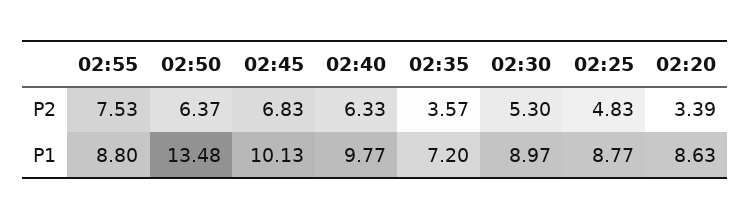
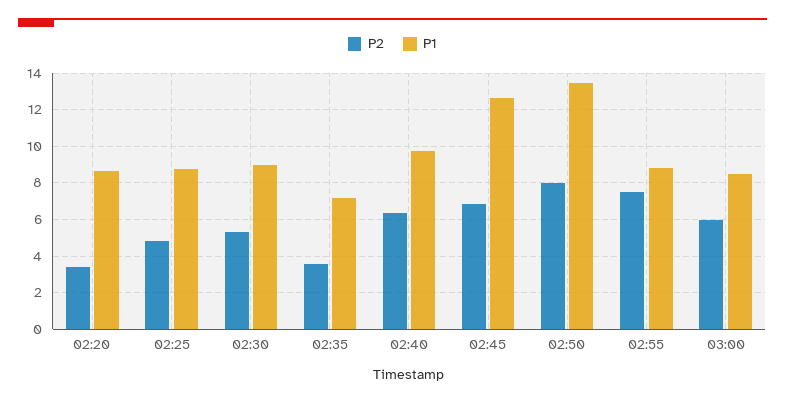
P2, 02:50: 6.37 -> 8
P1, 02:45: 10.13 -> 12.5
P2, 03:00: none -> 6
P1, 03:00: none -> 8.5

